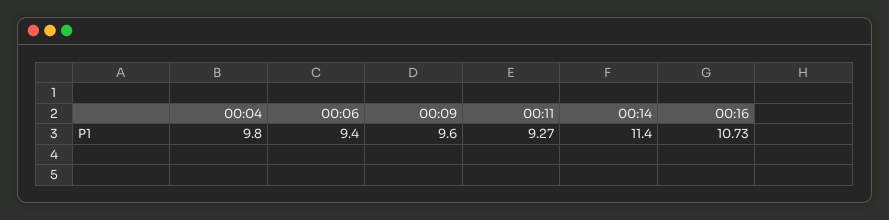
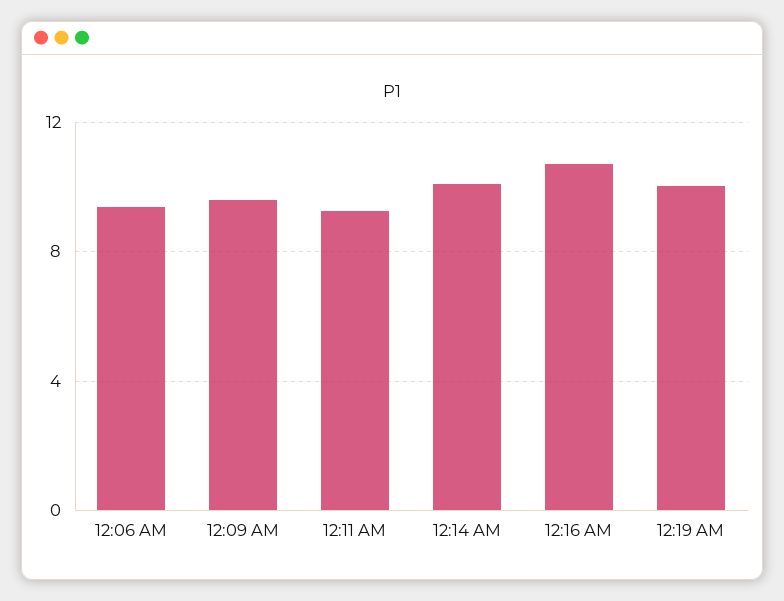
00:04: 9.8 -> none
00:14: 11.4 -> 10
12:19 AM: none -> 10

